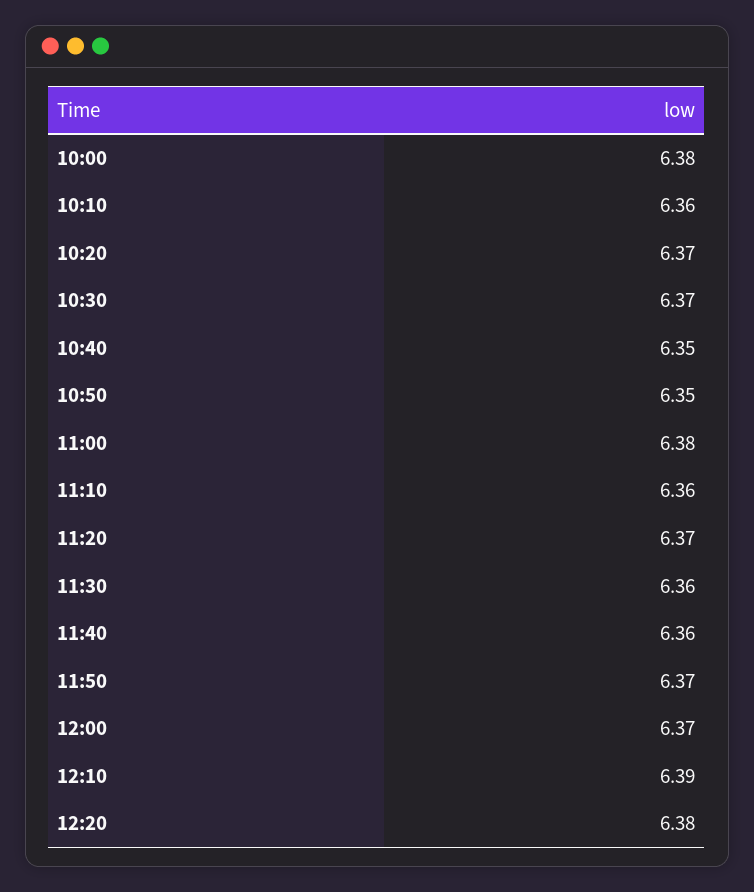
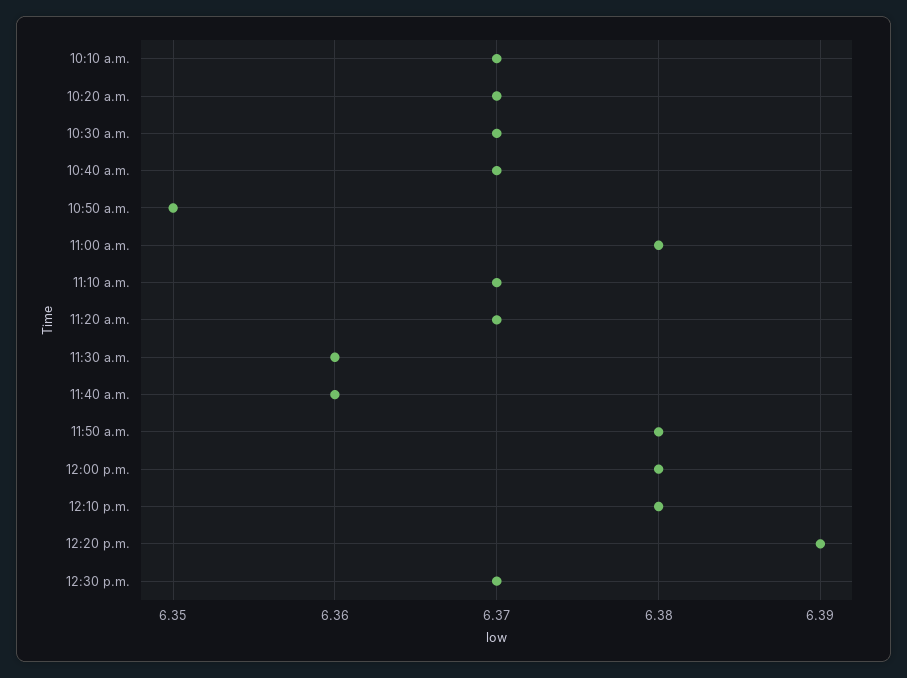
10:00: 6.38 -> none
10:10: 6.36 -> 6.37
10:40: 6.35 -> 6.37
11:10: 6.36 -> 6.37
11:50: 6.37 -> 6.38
12:00: 6.37 -> 6.38
12:10: 6.39 -> 6.38
12:20: 6.38 -> 6.39
12:30 p.m.: none -> 6.37

